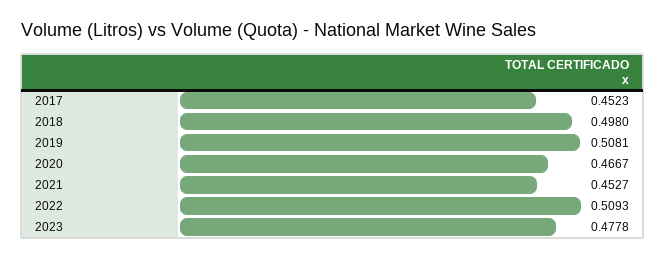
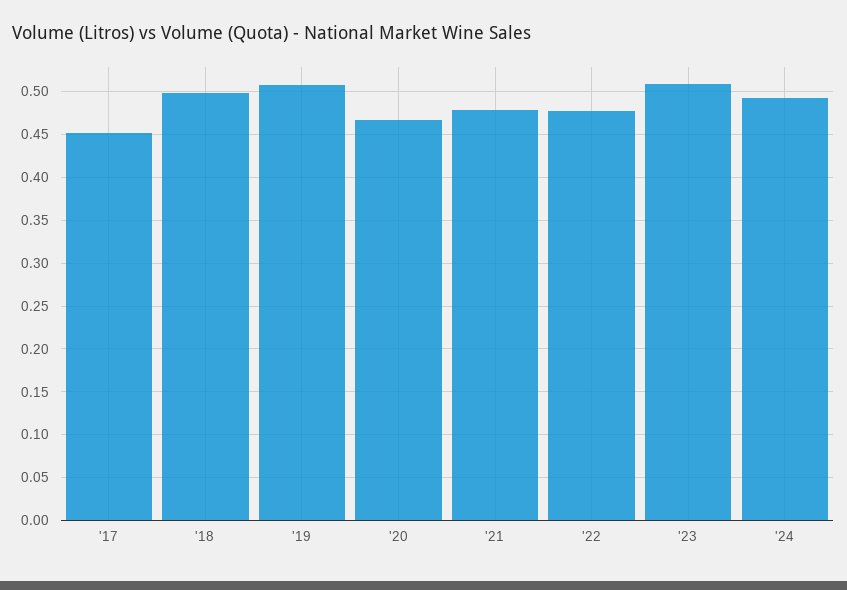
2021: 0.4527 -> 0.48
2022: 0.5093 -> 0.48
2023: 0.4778 -> 0.51
'24: none -> 0.49

